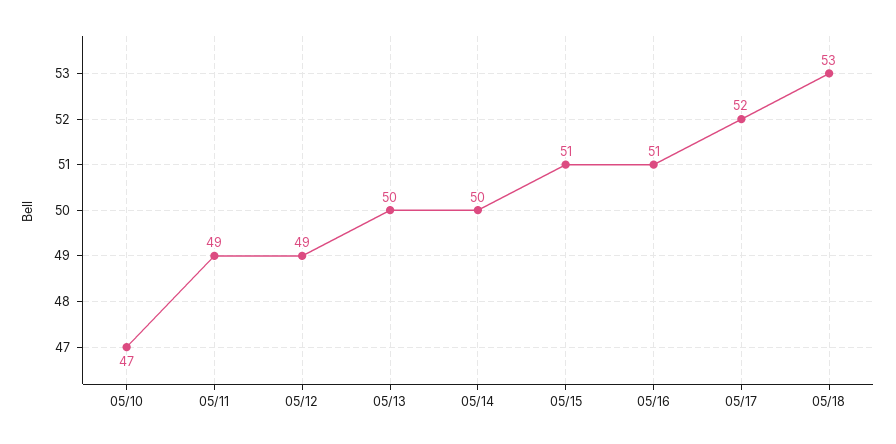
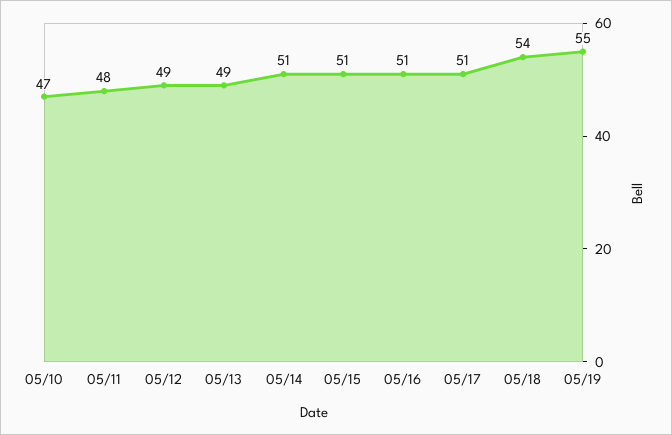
05/11: 49 -> 48
05/13: 50 -> 49
05/14: 50 -> 51
05/17: 52 -> 51
05/18: 53 -> 54
05/19: none -> 55

